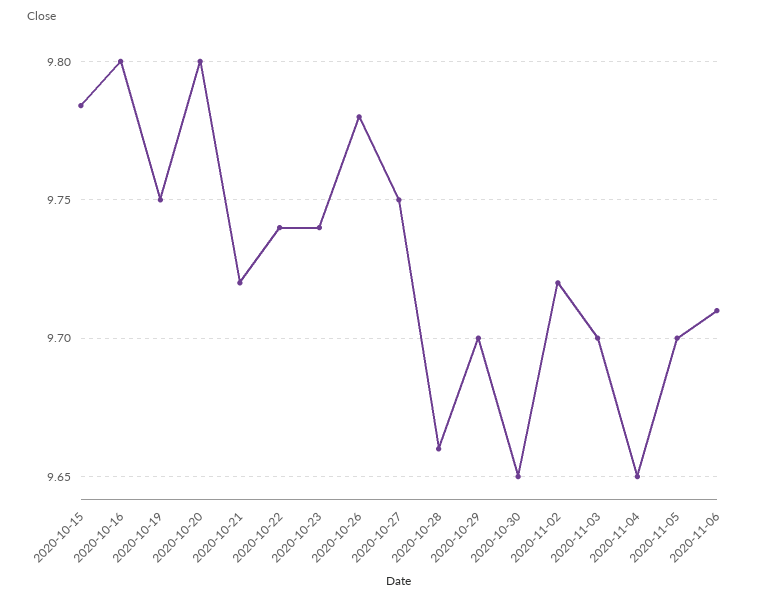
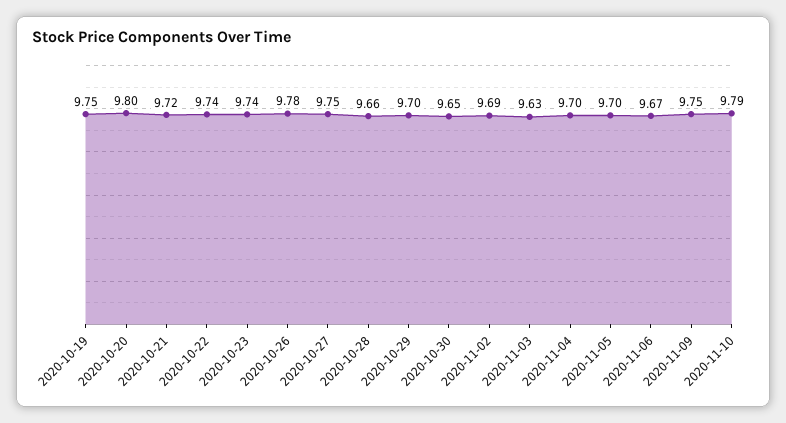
2020-10-15: 9.785 -> none
2020-10-16: 9.8 -> none
2020-11-02: 9.72 -> 9.69
2020-11-03: 9.7 -> 9.63
2020-11-04: 9.65 -> 9.7
2020-11-06: 9.71 -> 9.67
2020-11-09: none -> 9.75
2020-11-10: none -> 9.79

